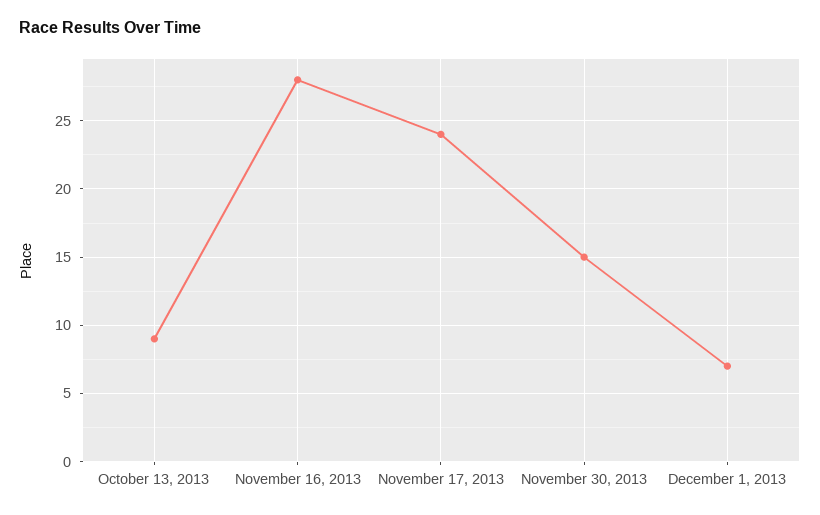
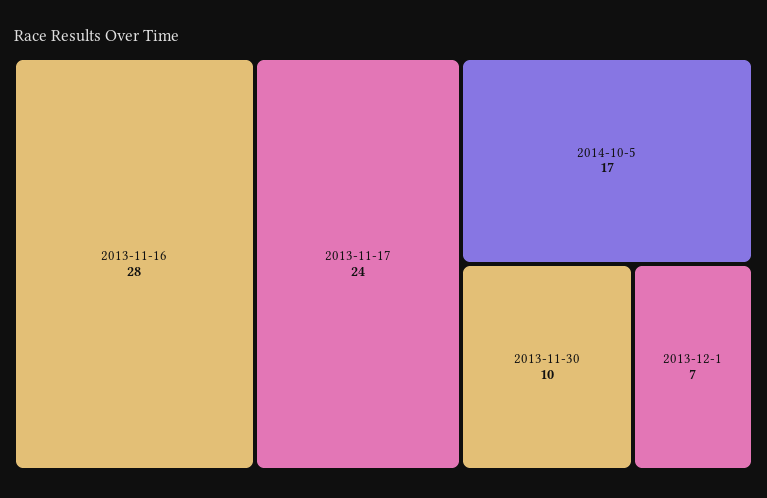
October 13, 2013: 9 -> none
November 30, 2013: 15 -> 10
2014-10-5: none -> 17

